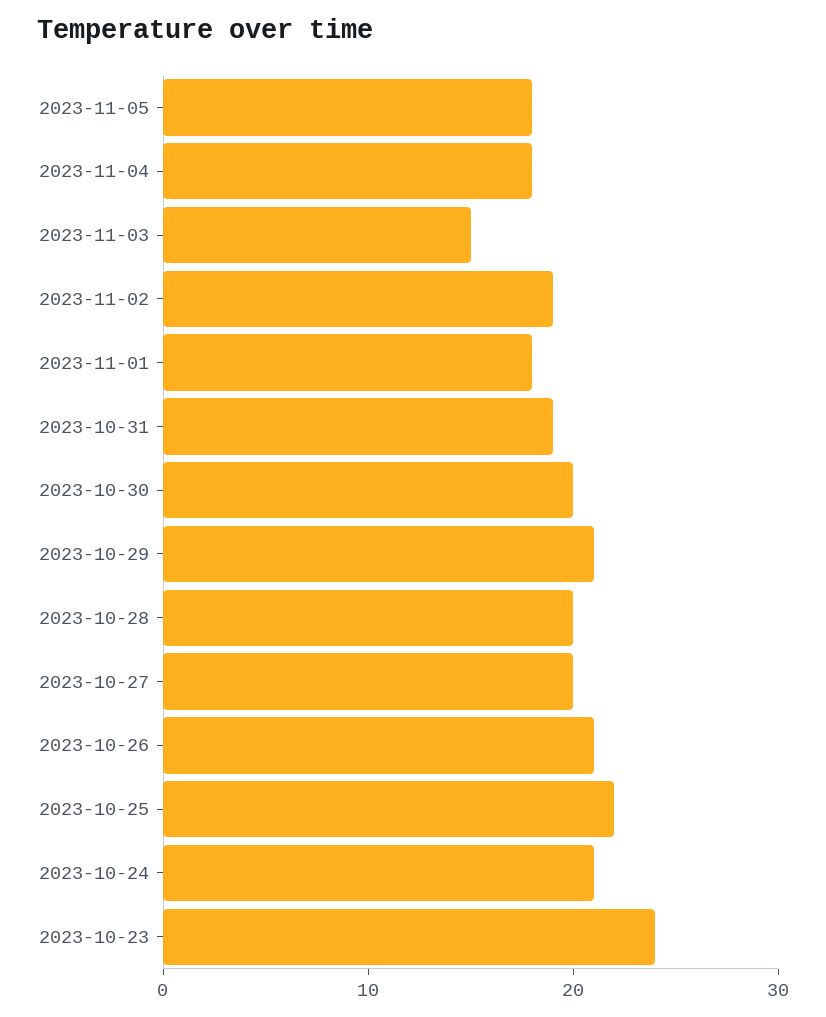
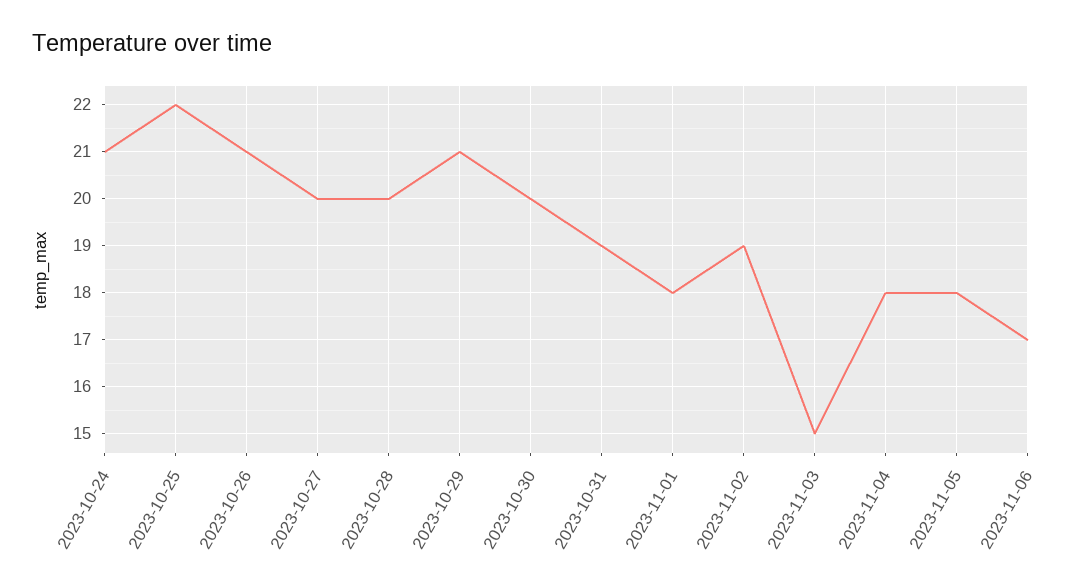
2023-10-23: 24 -> none
2023-11-06: none -> 17

